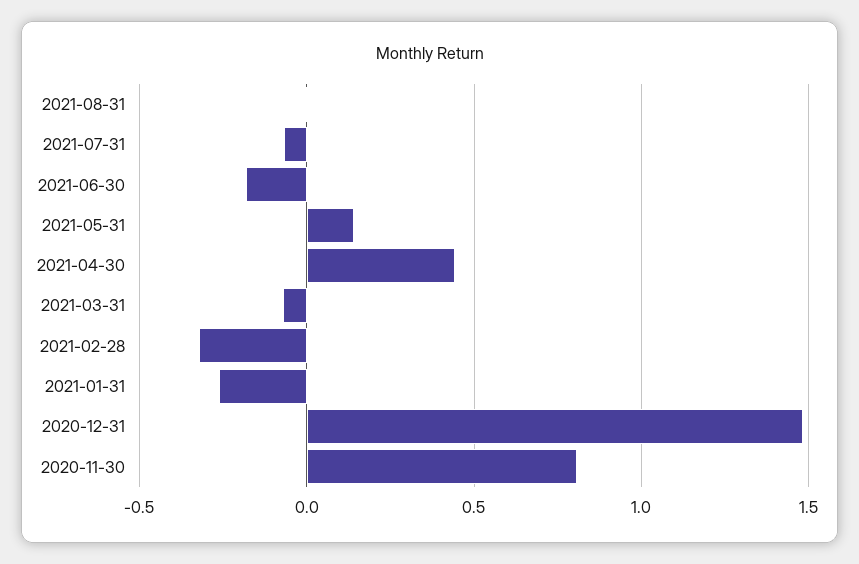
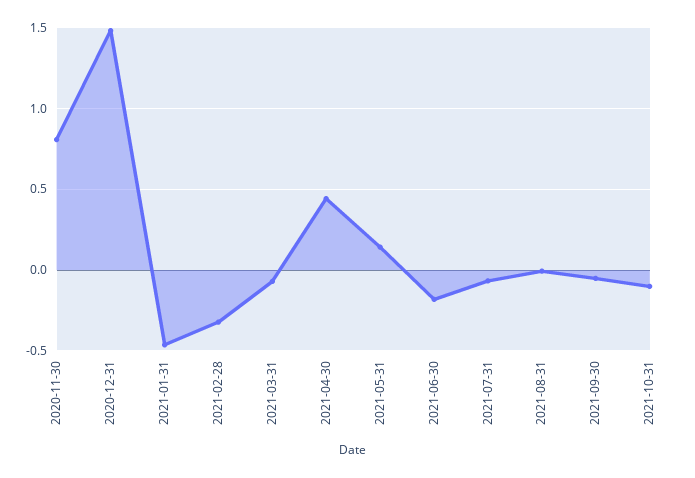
2021-01-31: -0.25 -> -0.45
2021-09-30: none -> -0.05
2021-10-31: none -> -0.1

